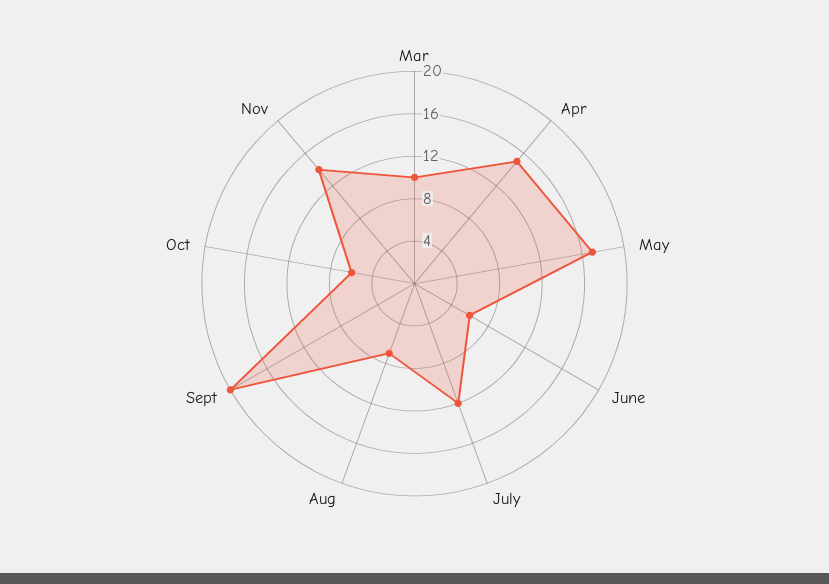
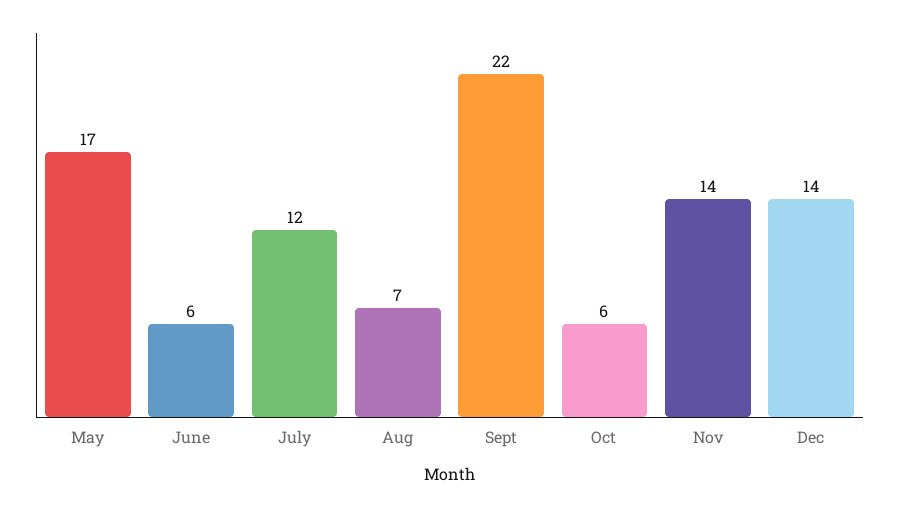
Mar: 10 -> none
Apr: 15 -> none
Sept: 20 -> 22
Dec: none -> 14

